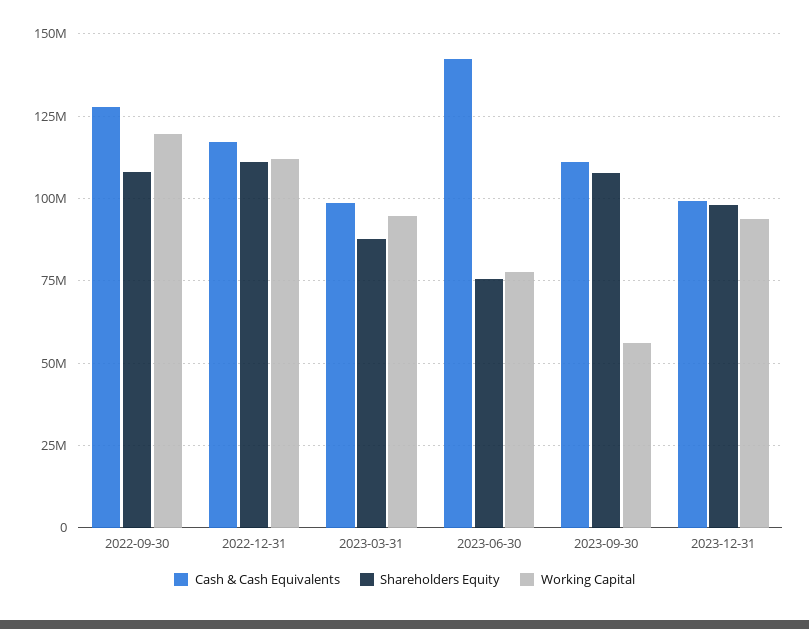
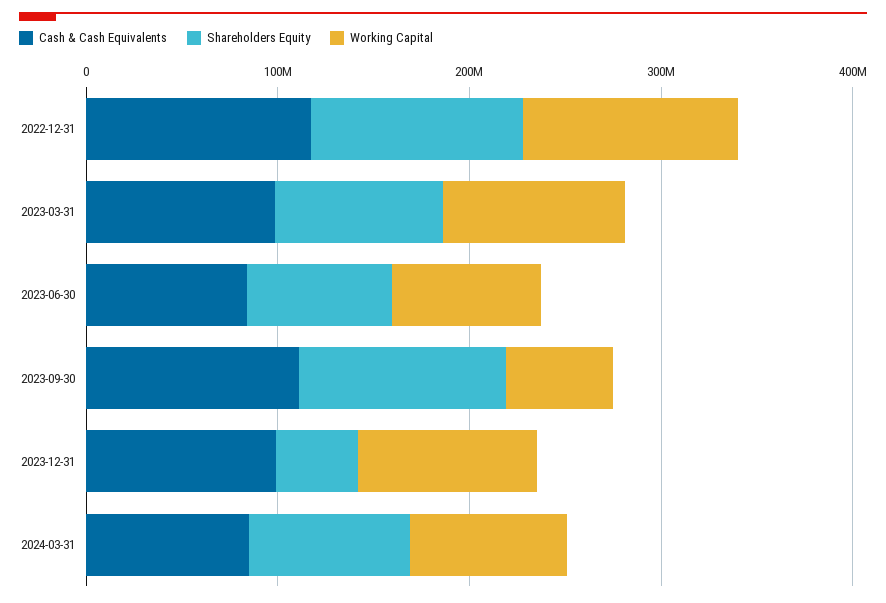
Cash & Cash Equivalents, 2022-09-30: 127500000 -> none
Shareholders Equity, 2022-09-30: 107500000 -> none
Working Capital, 2022-09-30: 120000000 -> none
Cash & Cash Equivalents, 2023-06-30: 142500000 -> 80000000
Shareholders Equity, 2023-12-31: 97500000 -> 40000000
Cash & Cash Equivalents, 2024-03-31: none -> 80000000
Shareholders Equity, 2024-03-31: none -> 80000000
Working Capital, 2024-03-31: none -> 80000000

